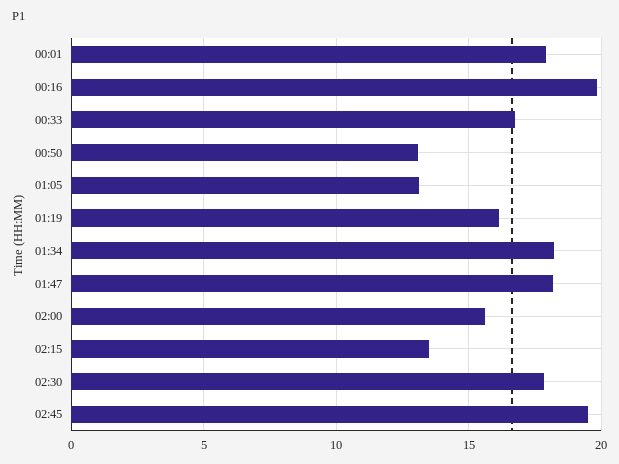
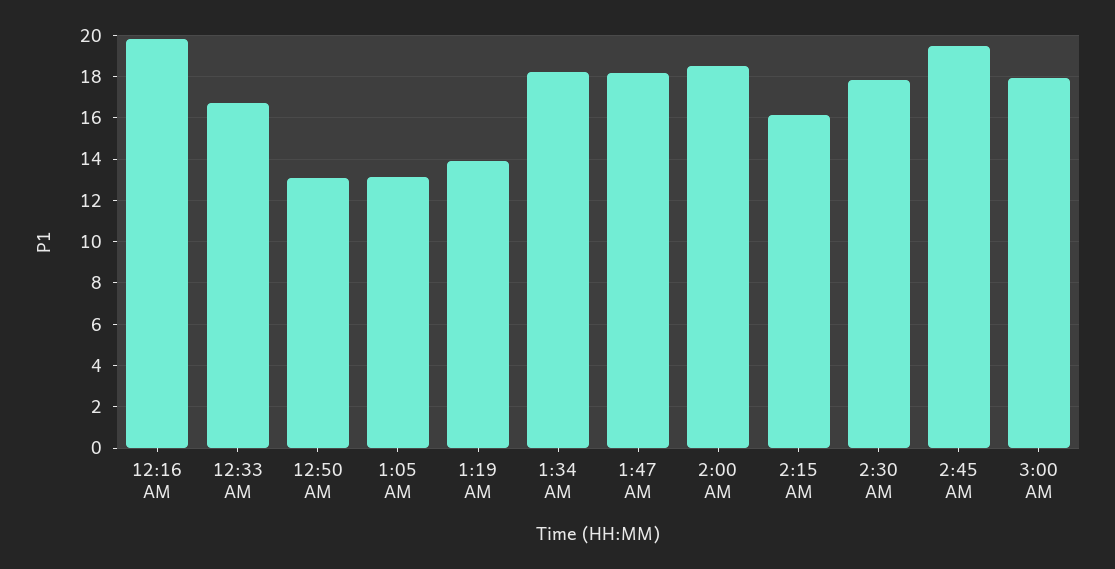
00:01: 18 -> none
01:19: 16 -> 14
02:00: 15.5 -> 18.5
02:15: 13.5 -> 16
3:00 AM: none -> 18

